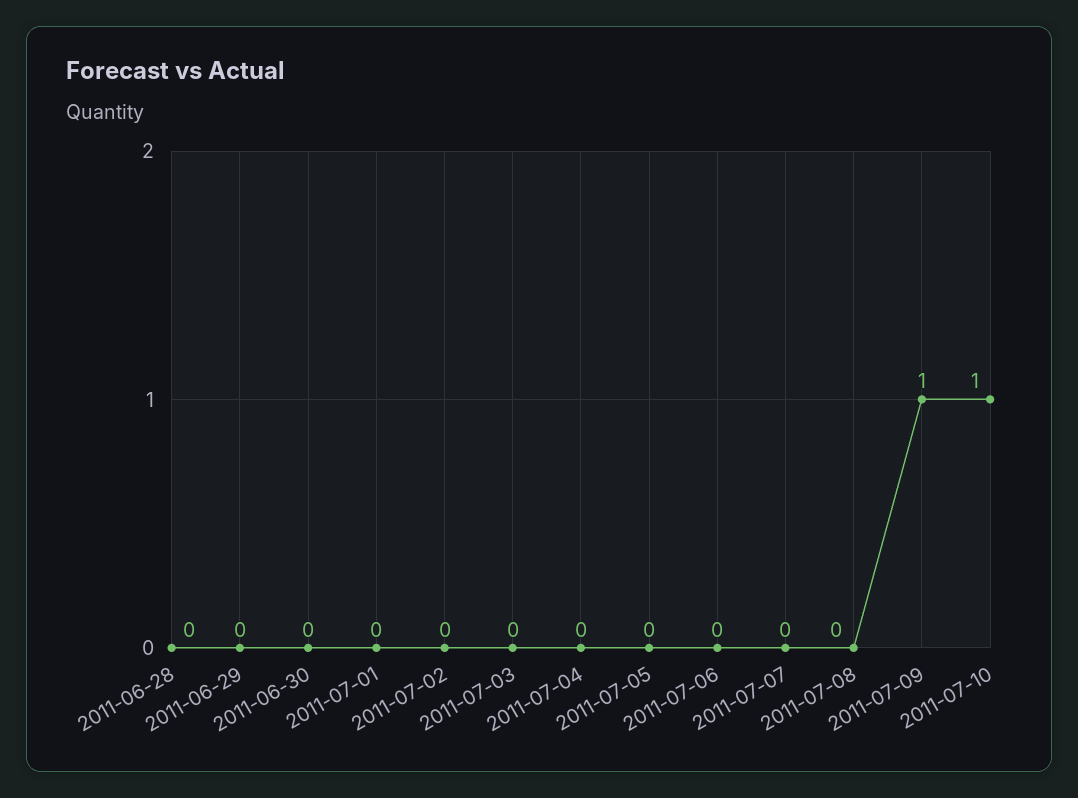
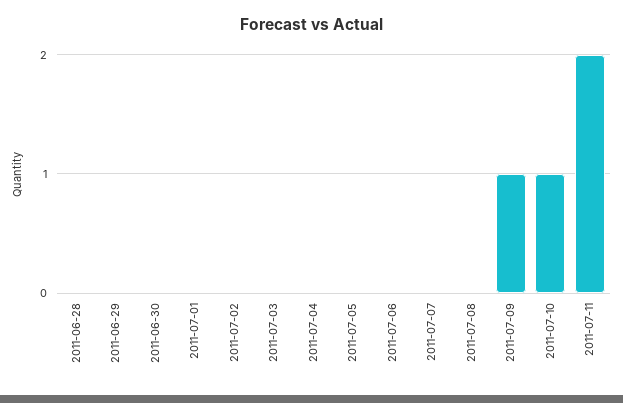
2011-07-11: none -> 2

